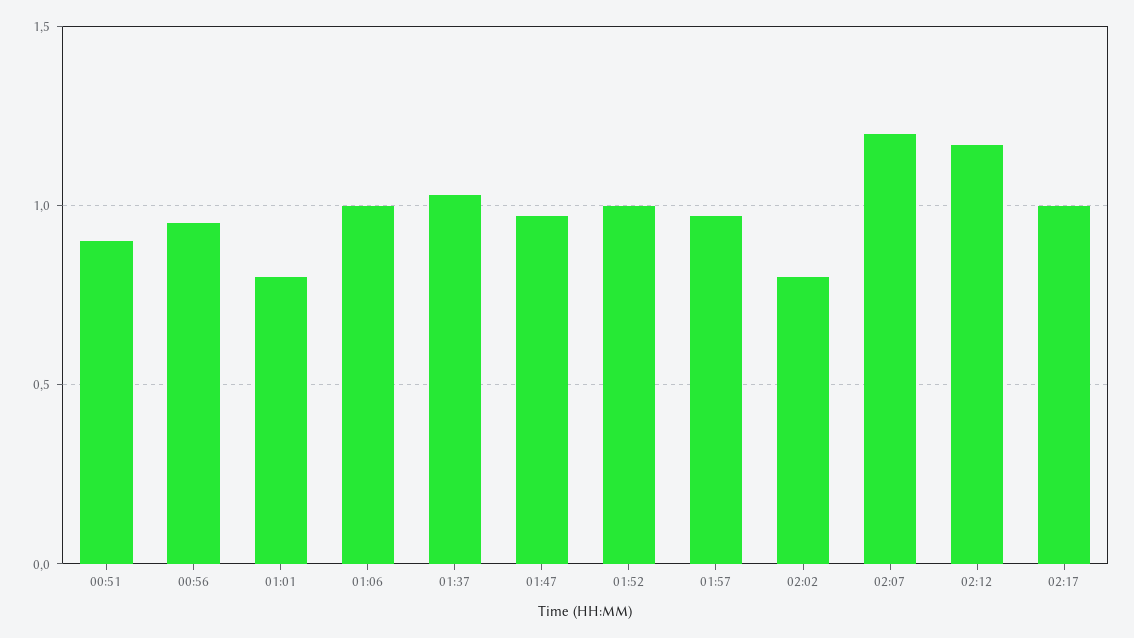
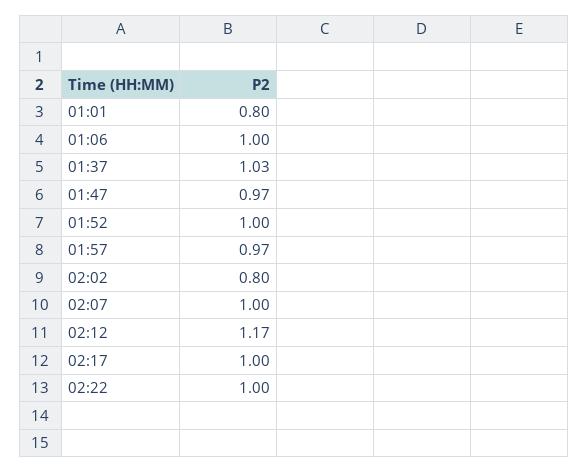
00:51: 0.9 -> none
00:56: 0.95 -> none
02:07: 1.2 -> 1
02:22: none -> 1

